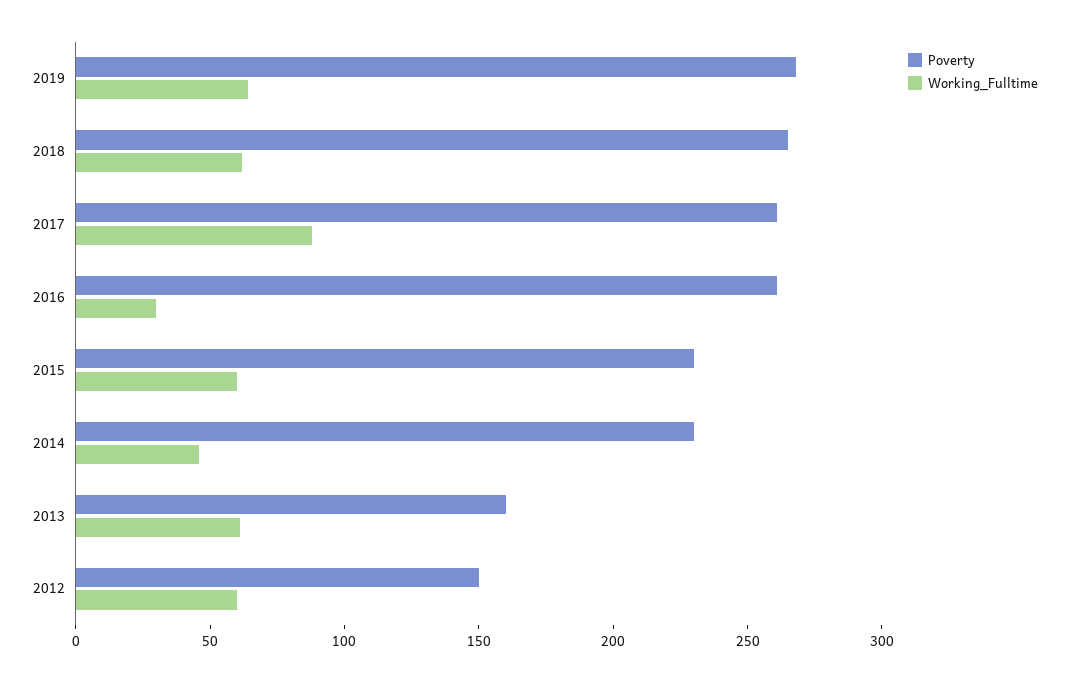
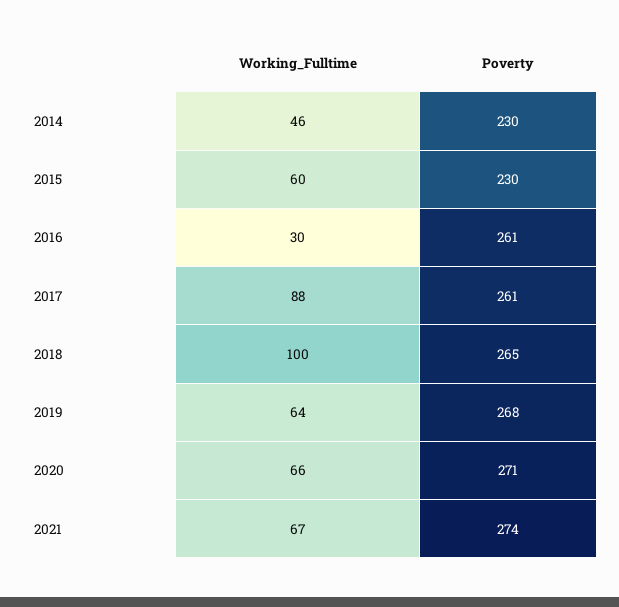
Working_Fulltime, 2018: 60 -> 100
Poverty, 2013: 160 -> none
Working_Fulltime, 2013: 60 -> none
Poverty, 2012: 150 -> none
Working_Fulltime, 2012: 60 -> none
Working_Fulltime, 2020: none -> 66
Poverty, 2020: none -> 271
Working_Fulltime, 2021: none -> 67
Poverty, 2021: none -> 274

